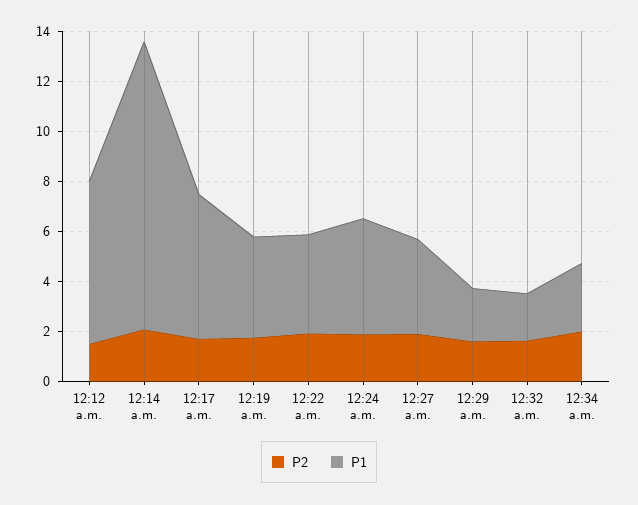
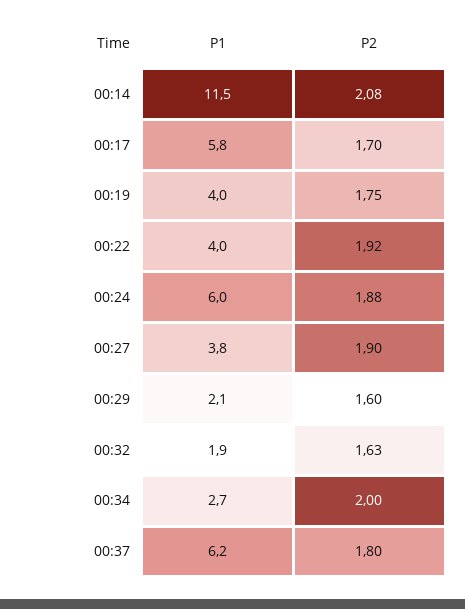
P2, 12:12 a.m.: 1.5 -> none
P1, 12:12 a.m.: 6.5 -> none
P1, 12:24 a.m.: 4.5 -> 6
P1, 00:37: none -> 6.2
P2, 00:37: none -> 1.8

